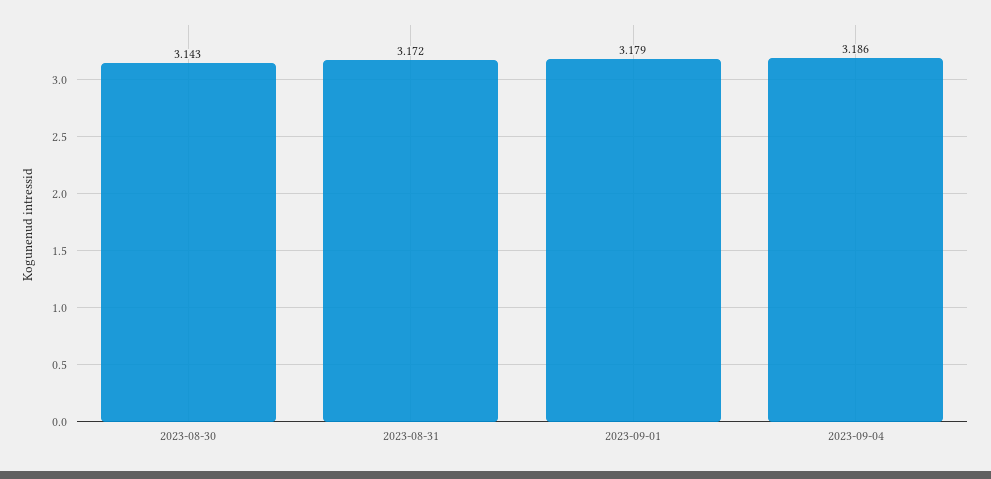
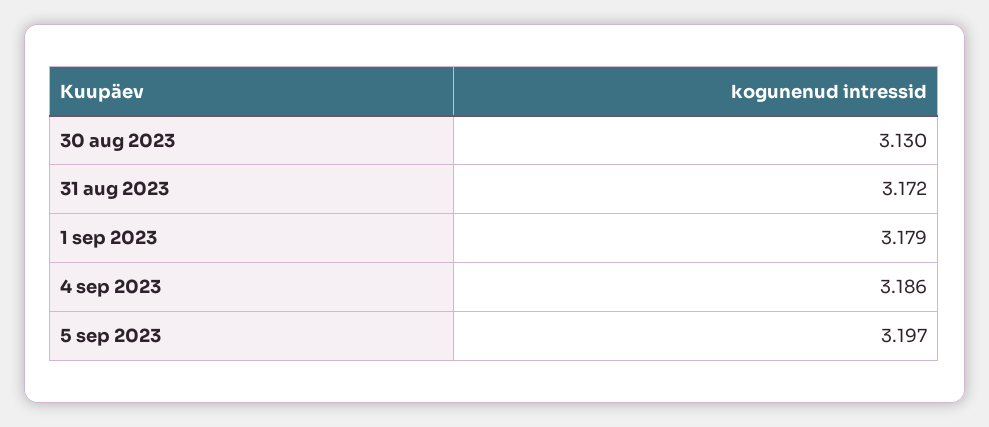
2023-08-30: 3.143 -> 3.13
5 sep 2023: none -> 3.197

